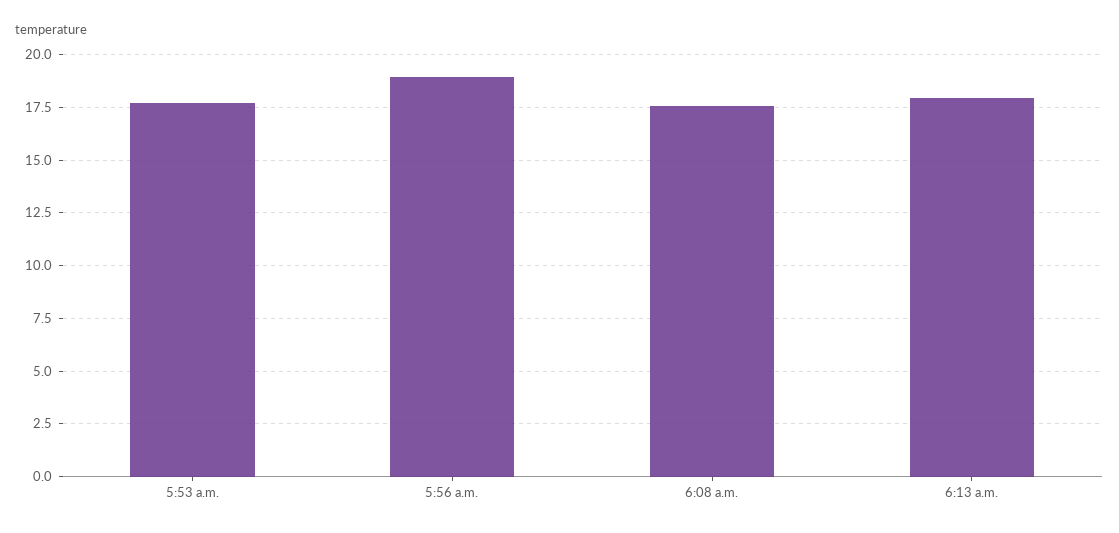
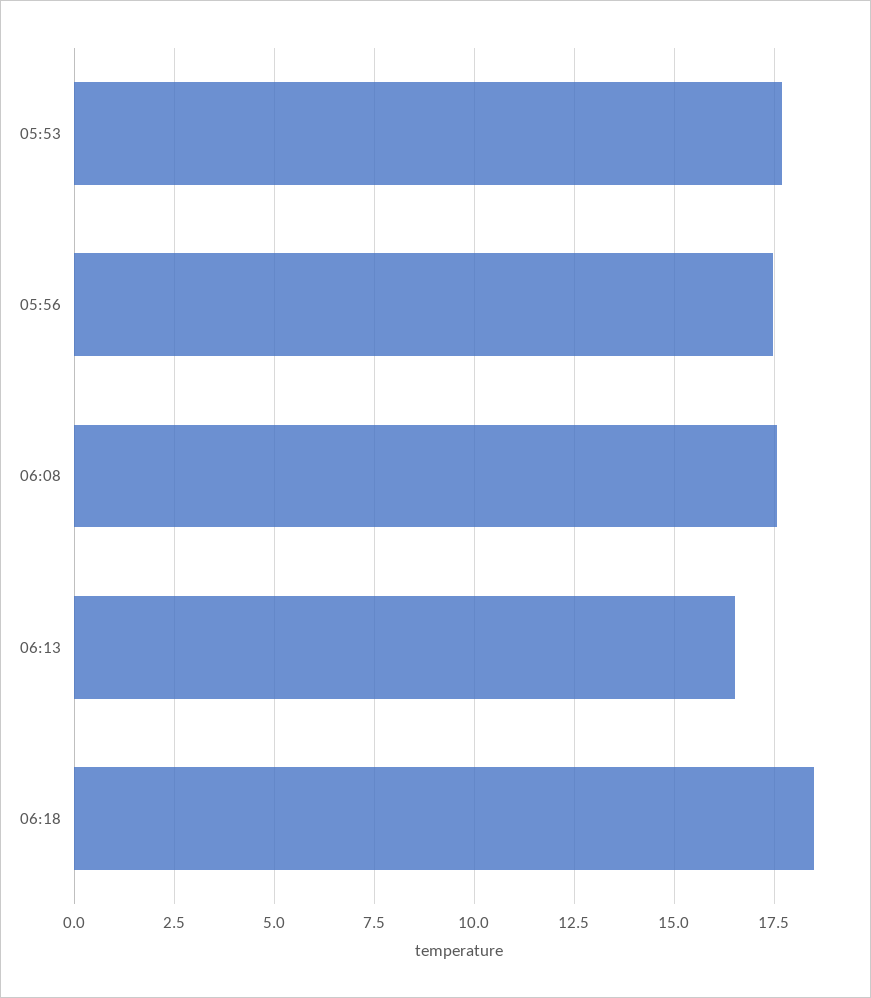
5:56 a.m.: 19 -> 17.5
6:13 a.m.: 18 -> 16.5
06:18: none -> 18.5

